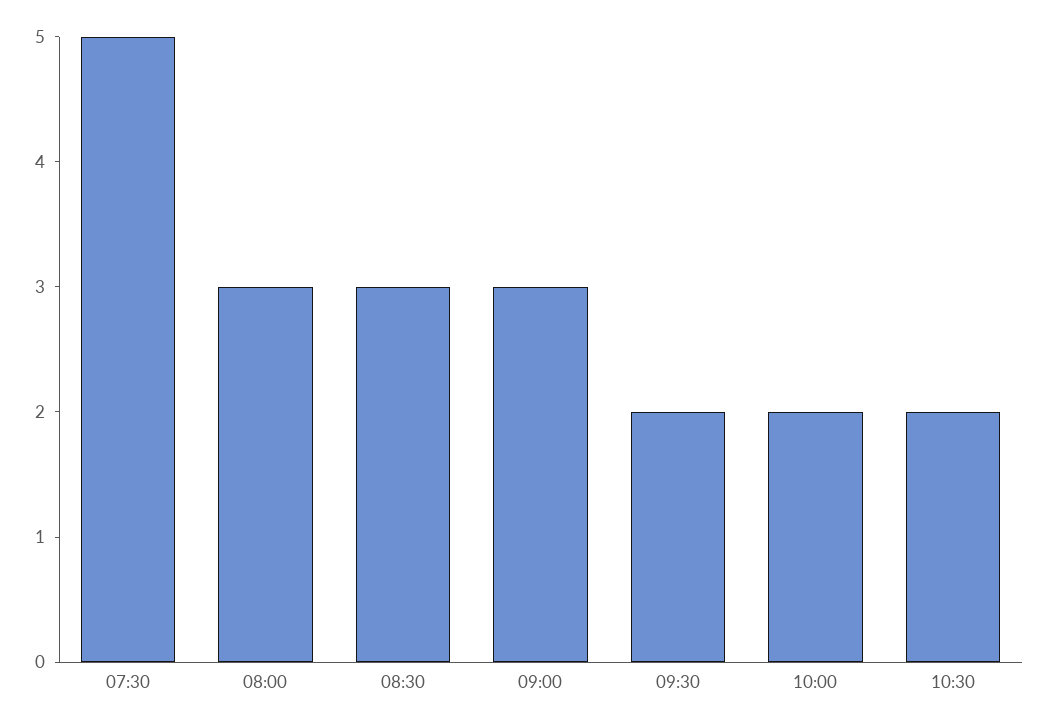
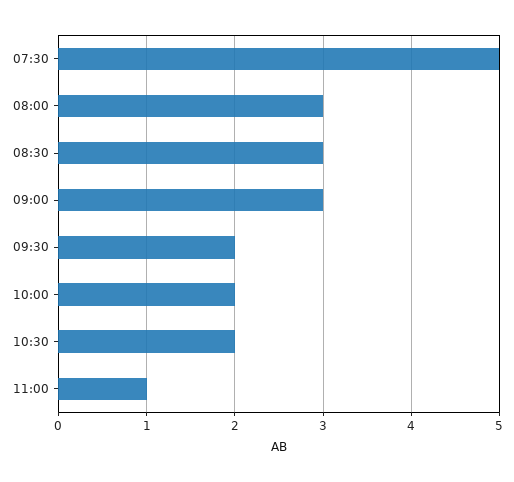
11:00: none -> 1

